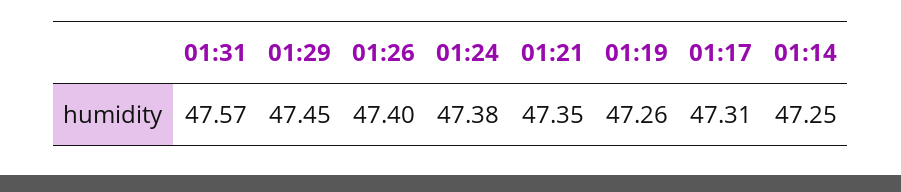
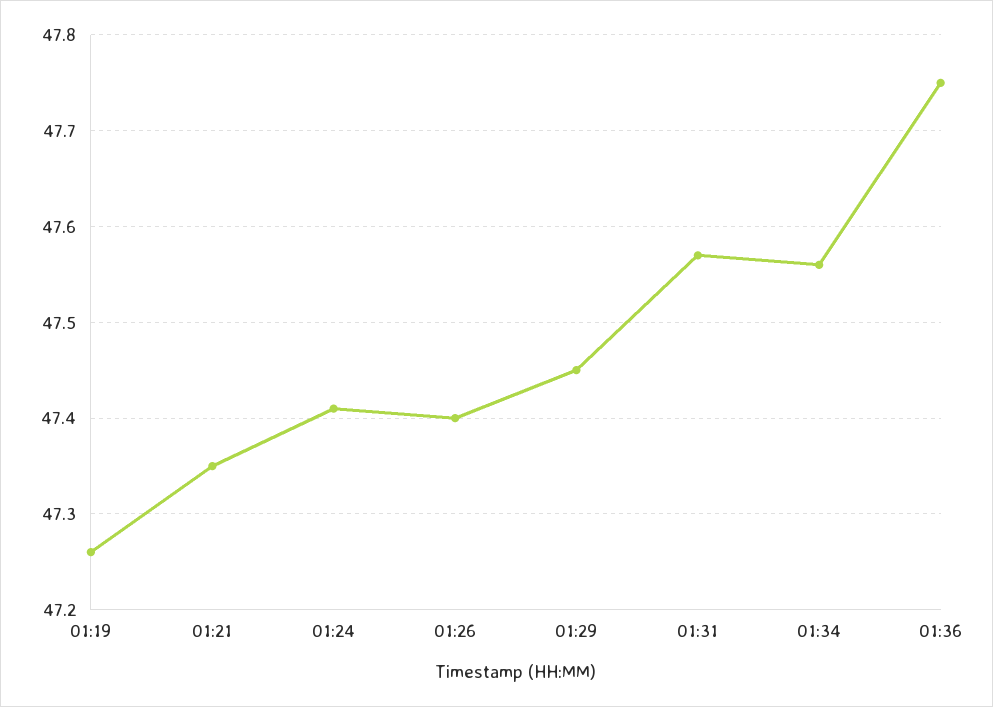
01:24: 47.38 -> 47.41
01:17: 47.31 -> none
01:14: 47.25 -> none
01:34: none -> 47.56
01:36: none -> 47.75

